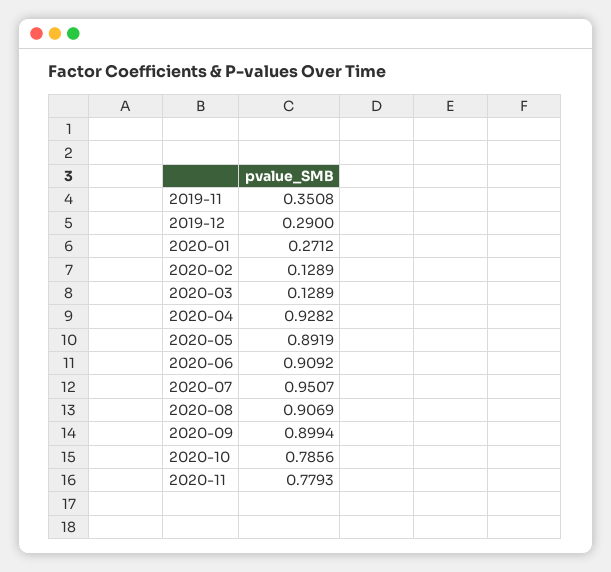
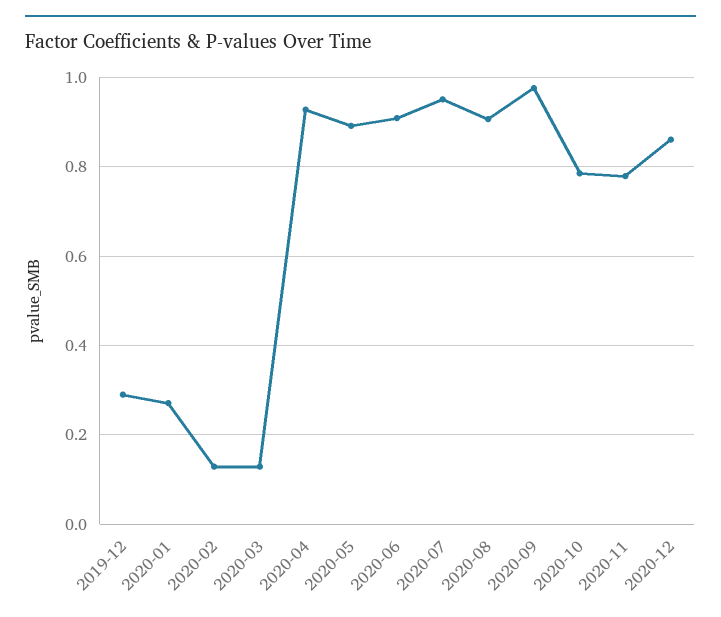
2019-11: 0.3508 -> none
2020-09: 0.8994 -> 0.98
2020-12: none -> 0.86

